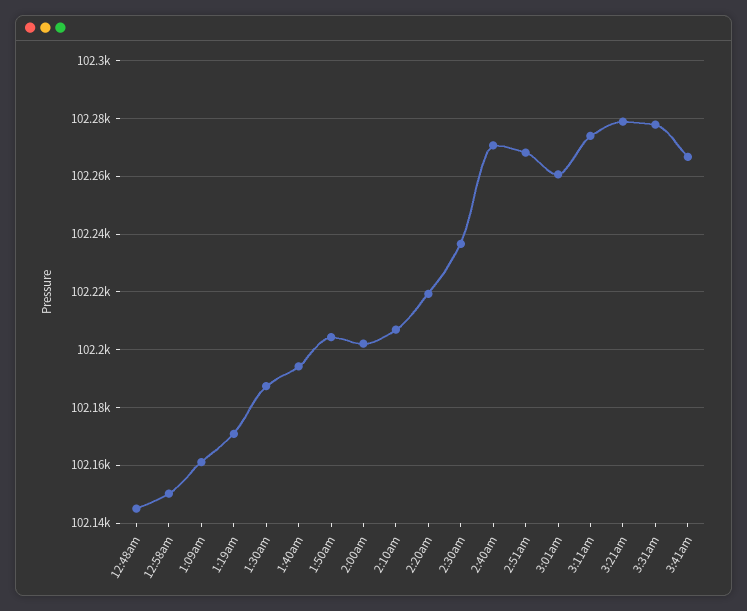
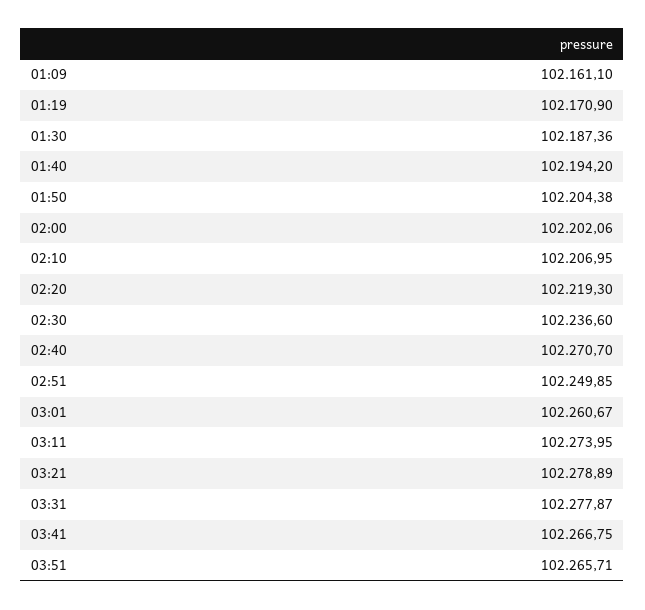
12:48am: 102145 -> none
12:58am: 102150 -> none
2:51am: 102267.5 -> 102249.85
03:51: none -> 102265.71

